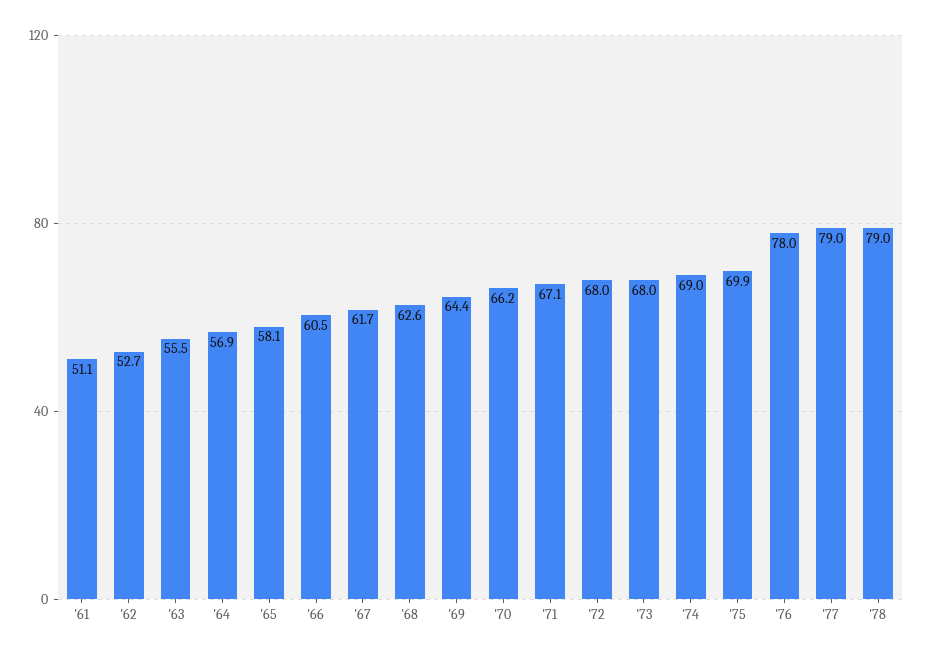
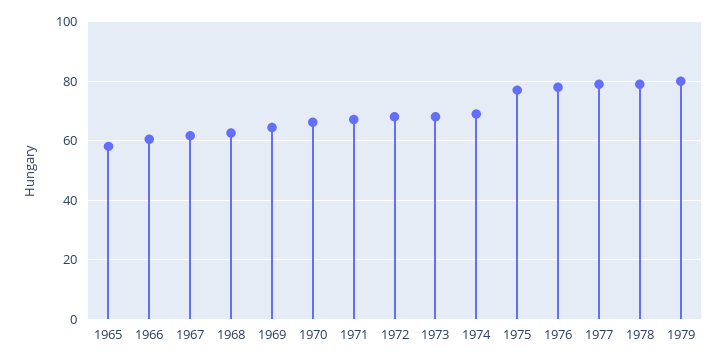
'61: 51.1 -> none
'62: 52.7 -> none
'63: 55.5 -> none
'64: 56.9 -> none
'75: 69.9 -> 77.5
1979: none -> 80

